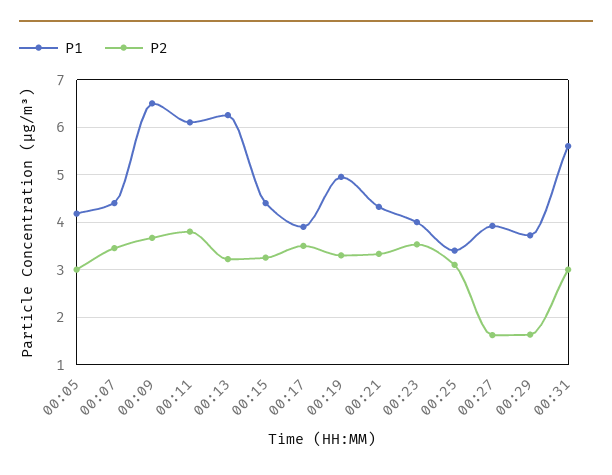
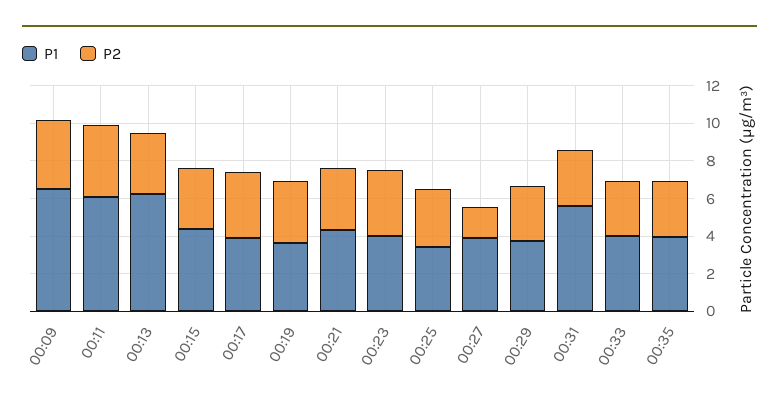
P1, 00:05: 4.2 -> none
P2, 00:05: 3 -> none
P1, 00:07: 4.4 -> none
P2, 00:07: 3.4 -> none
P1, 00:19: 5 -> 3.5
P2, 00:29: 1.6 -> 3
P1, 00:33: none -> 4
P2, 00:33: none -> 3
P1, 00:35: none -> 4
P2, 00:35: none -> 3

